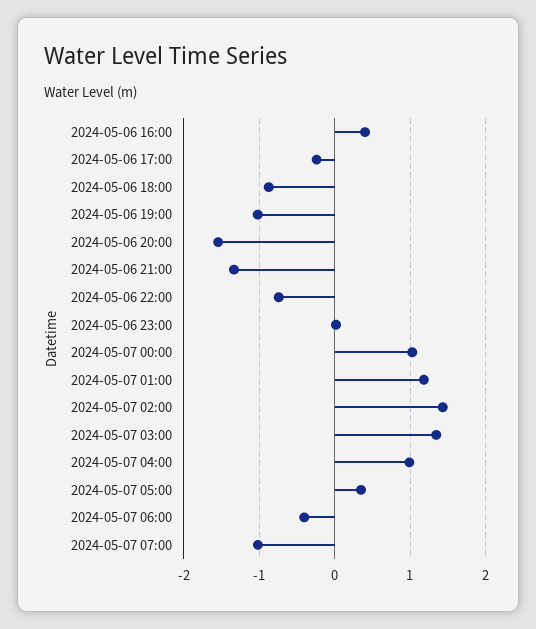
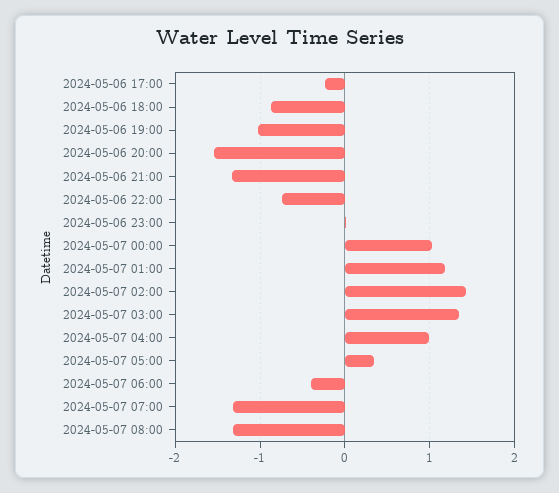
2024-05-06 16:00: 0.4 -> none
2024-05-07 07:00: -1 -> -1.3
2024-05-07 08:00: none -> -1.3

